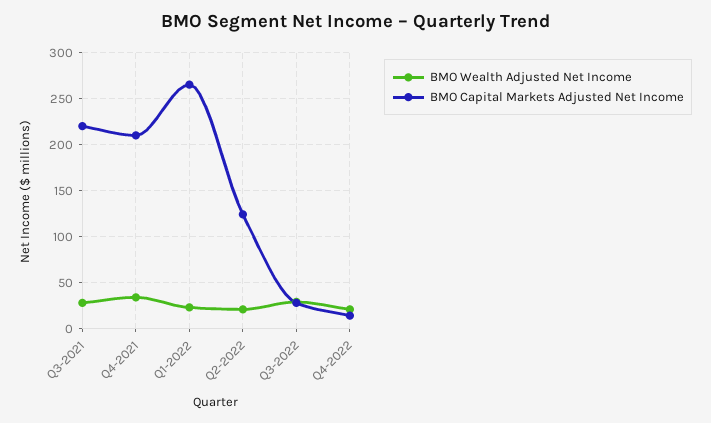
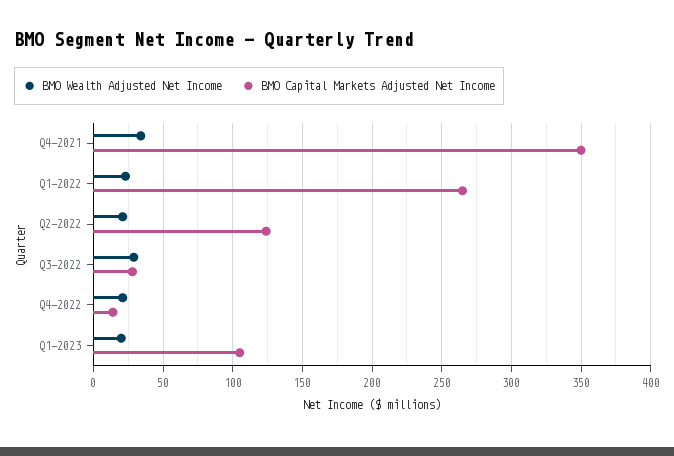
BMO Wealth Adjusted Net Income, Q3-2021: 30 -> none
BMO Capital Markets Adjusted Net Income, Q3-2021: 220 -> none
BMO Capital Markets Adjusted Net Income, Q4-2021: 210 -> 350
BMO Wealth Adjusted Net Income, Q1-2023: none -> 20
BMO Capital Markets Adjusted Net Income, Q1-2023: none -> 105

